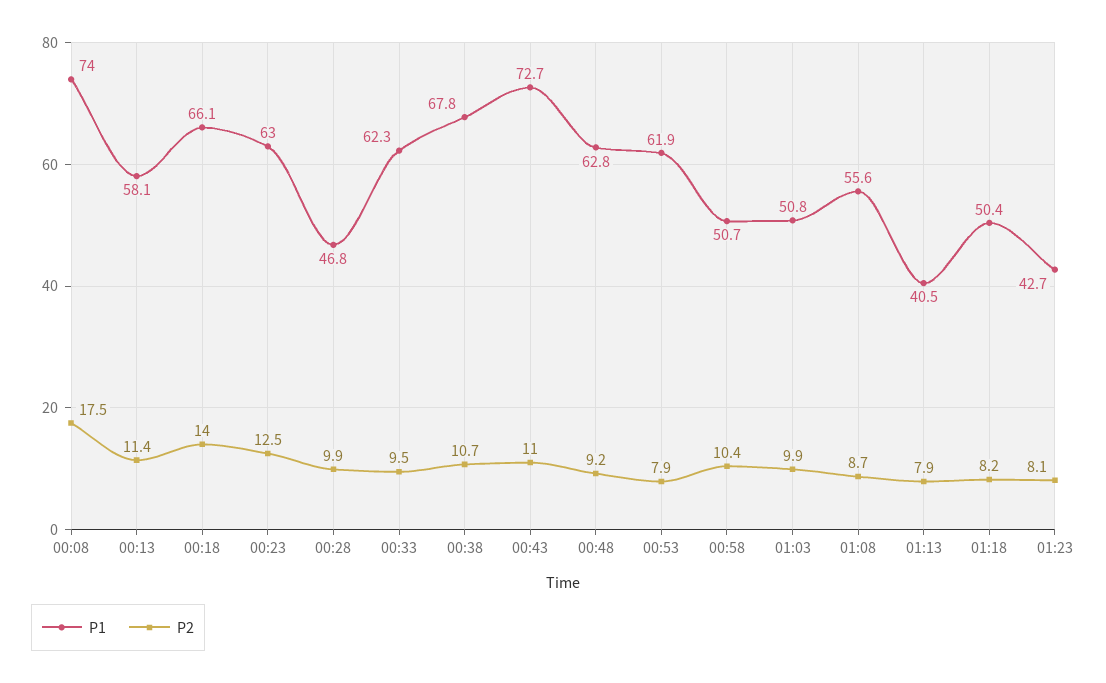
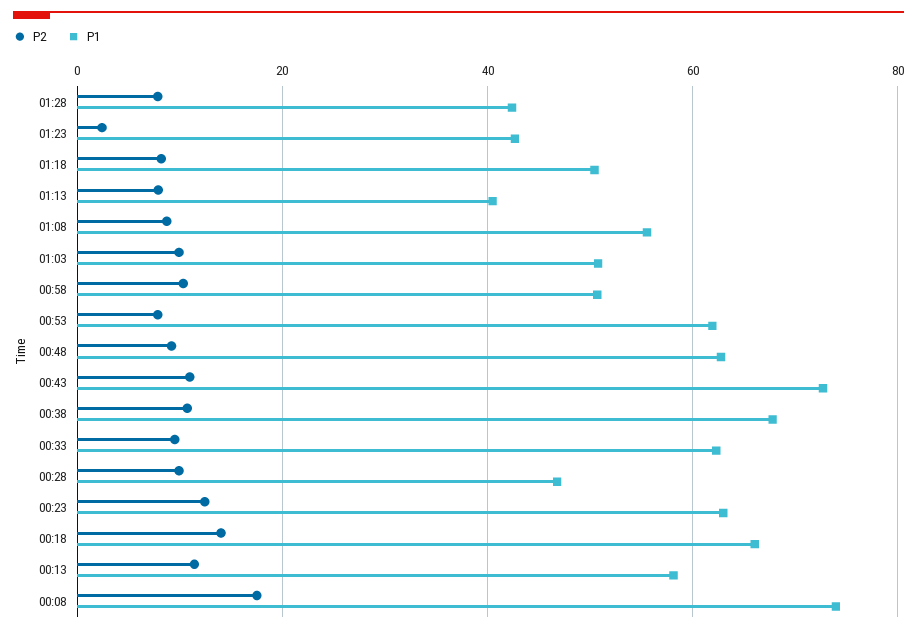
P2, 01:23: 8.1 -> 2
P2, 01:28: none -> 8
P1, 01:28: none -> 42

